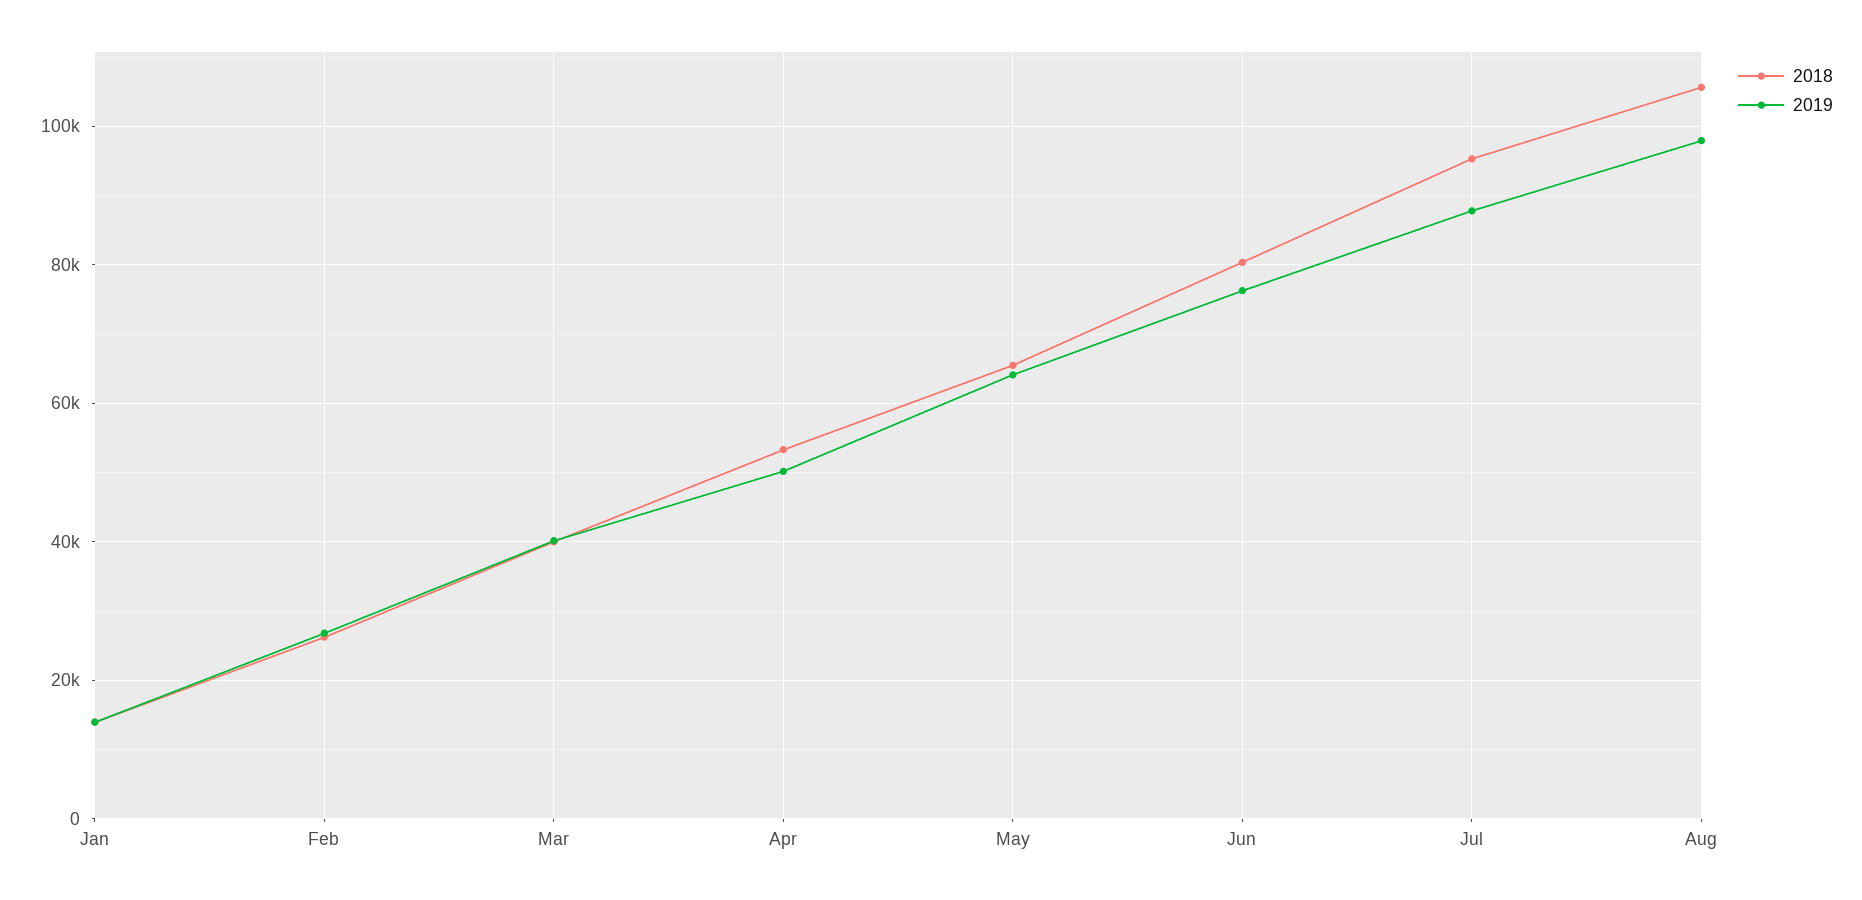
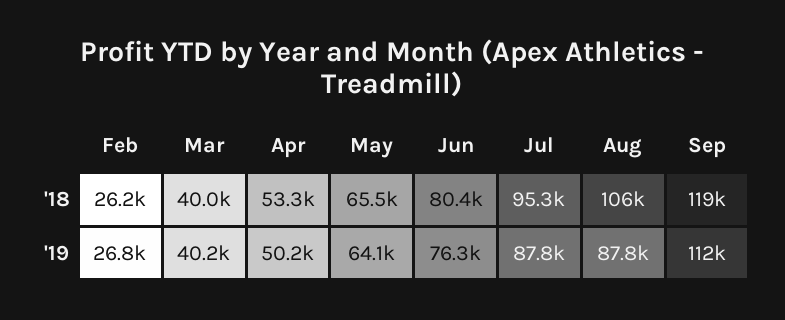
2018, Jan: 14000 -> none
2019, Jan: 14000 -> none
2019, Aug: 98000 -> 87800
2018, Sep: none -> 119000
2019, Sep: none -> 112000

